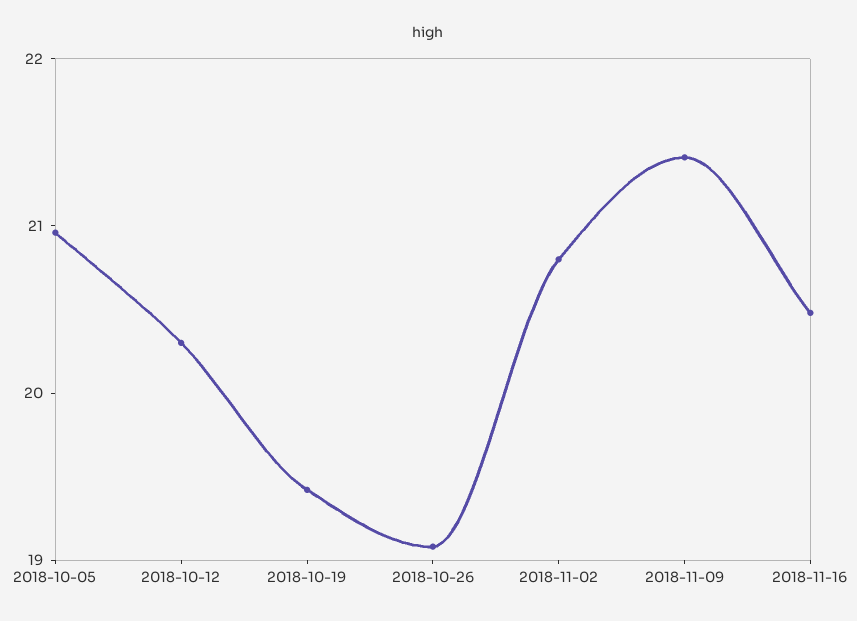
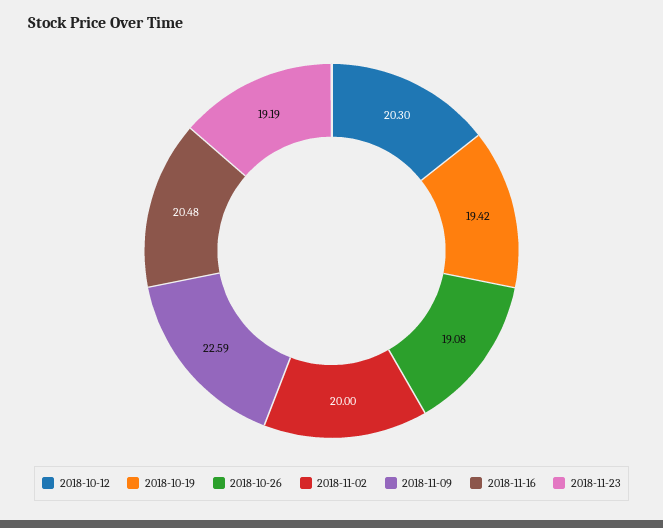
2018-10-05: 21 -> none
2018-11-02: 20.8 -> 20
2018-11-09: 21.4 -> 22.59
2018-11-23: none -> 19.19

